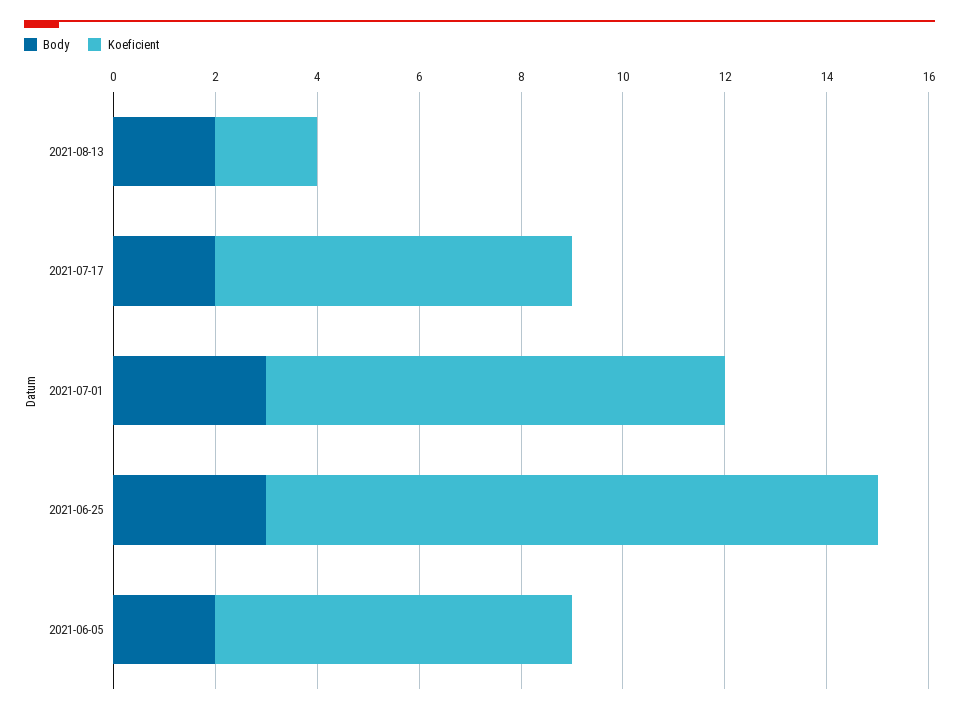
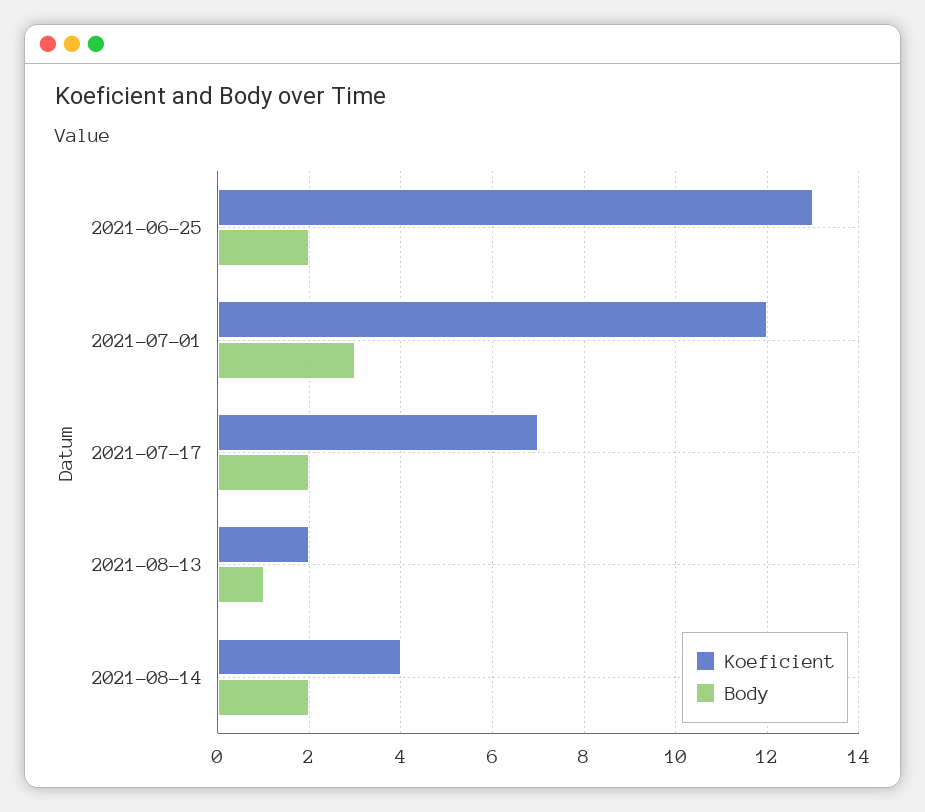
Body, 2021-08-13: 2 -> 1
Koeficient, 2021-07-01: 9 -> 12
Body, 2021-06-25: 3 -> 2
Koeficient, 2021-06-25: 12 -> 13
Body, 2021-06-05: 2 -> none
Koeficient, 2021-06-05: 7 -> none
Koeficient, 2021-08-14: none -> 4
Body, 2021-08-14: none -> 2

